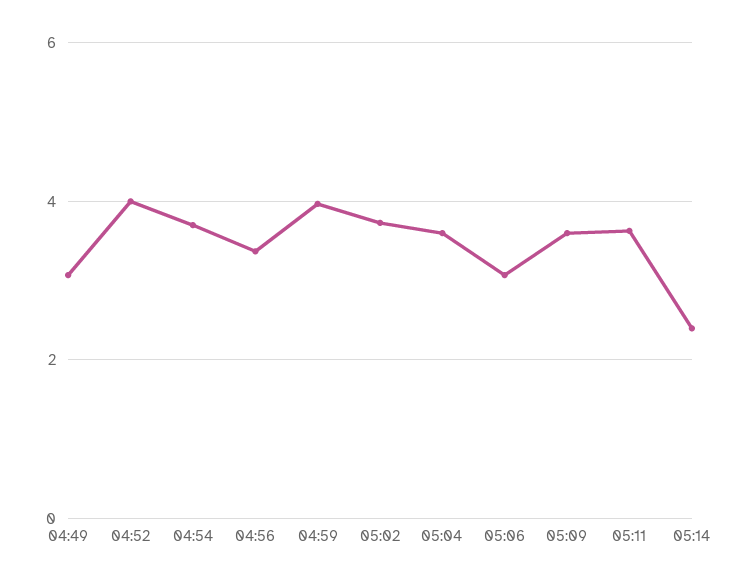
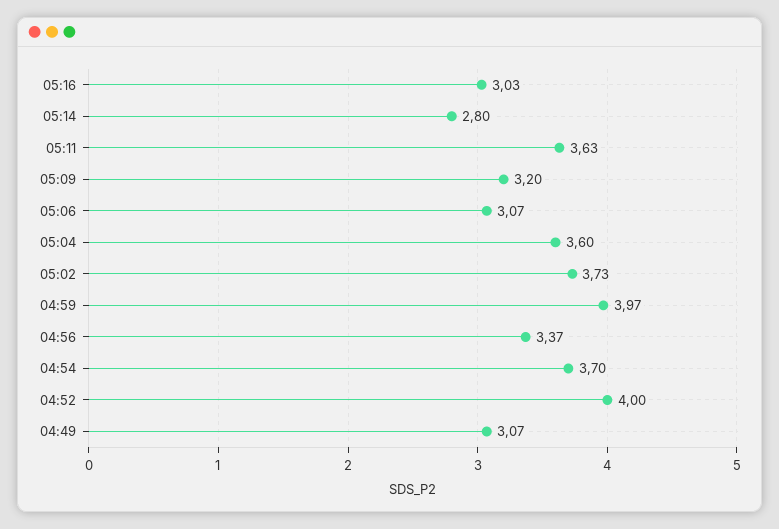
05:09: 3.6 -> 3.2
05:14: 2.4 -> 2.8
05:16: none -> 3.03

